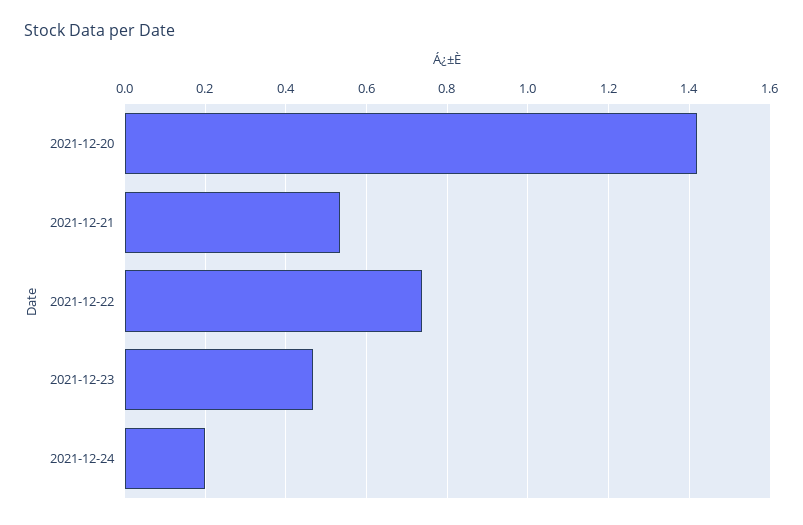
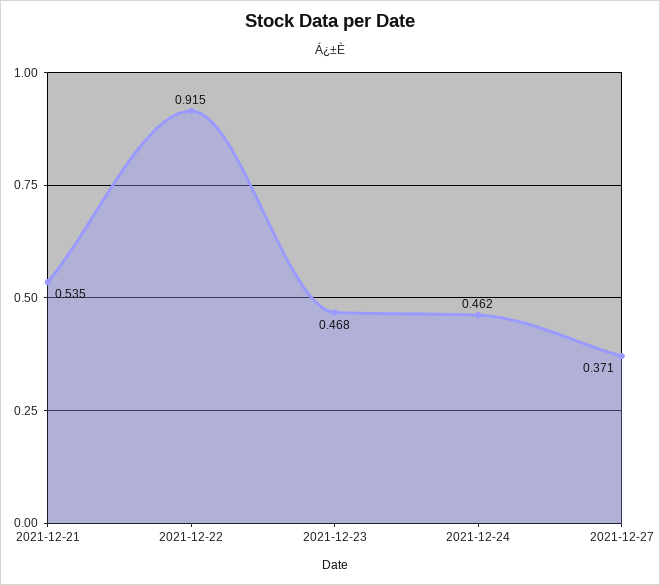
2021-12-20: 1.42 -> none
2021-12-22: 0.74 -> 0.915
2021-12-24: 0.2 -> 0.462
2021-12-27: none -> 0.371

